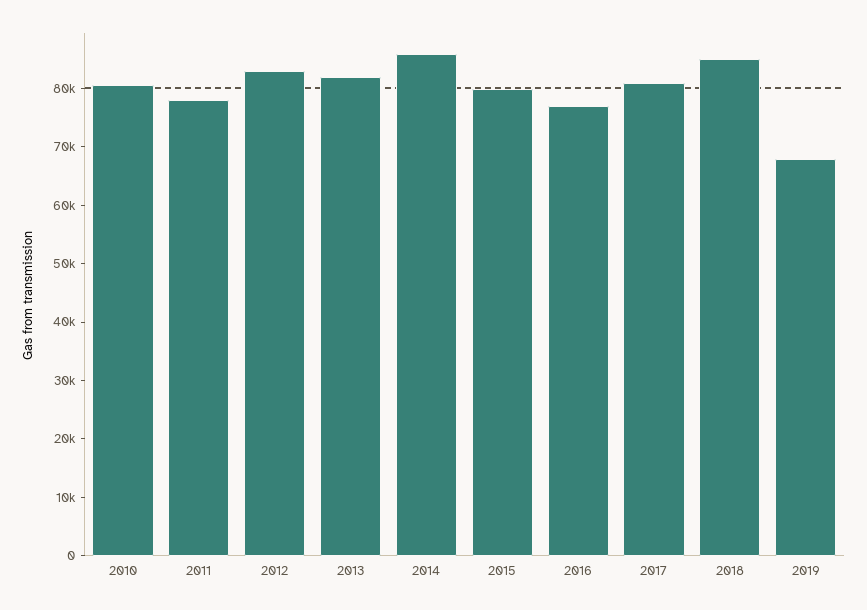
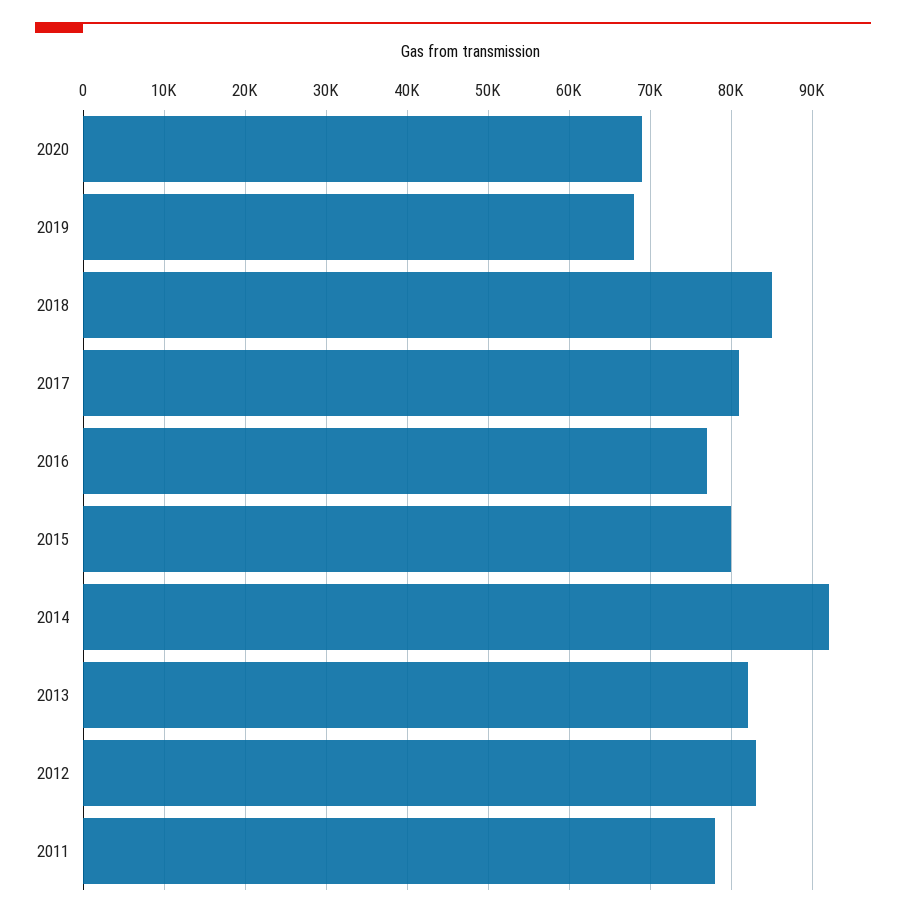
2010: 80000 -> none
2014: 86000 -> 92000
2020: none -> 69000

